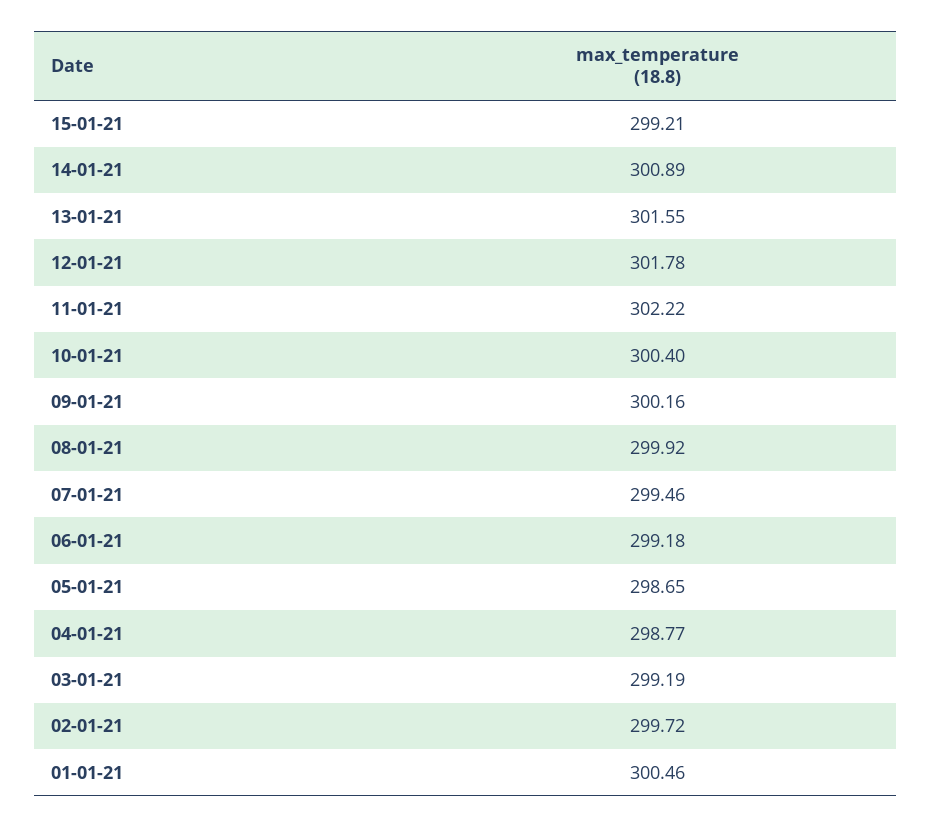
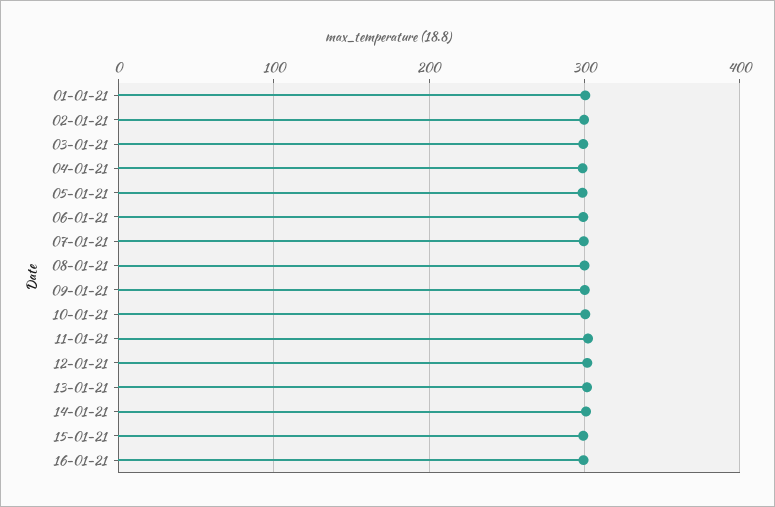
16-01-21: none -> 300

